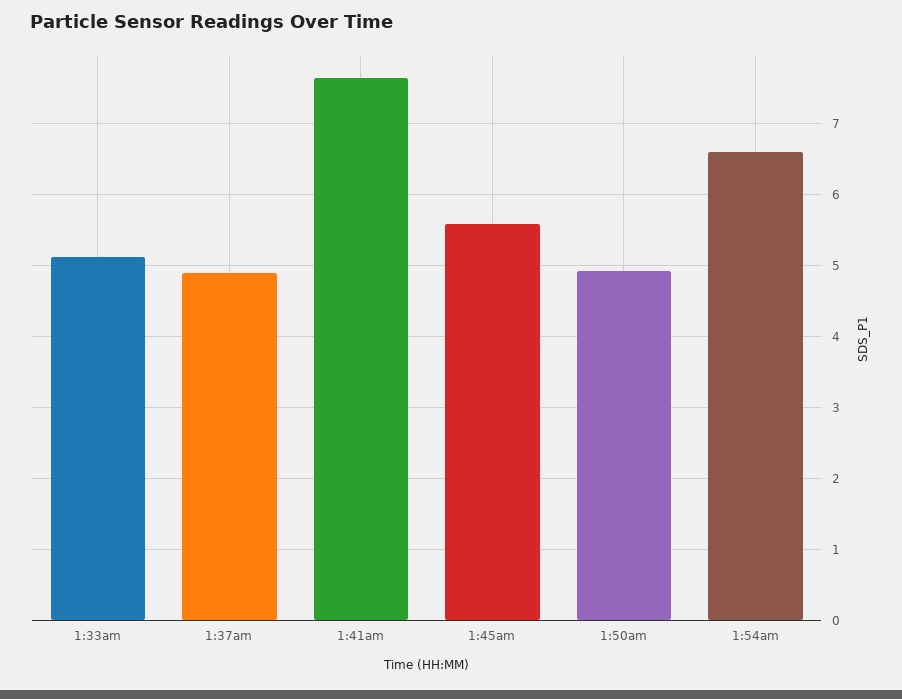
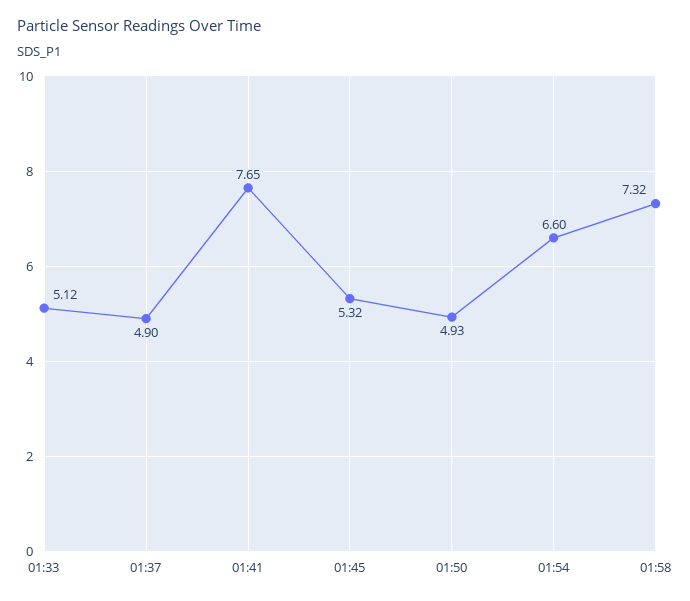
1:45am: 5.6 -> 5.32
01:58: none -> 7.32

